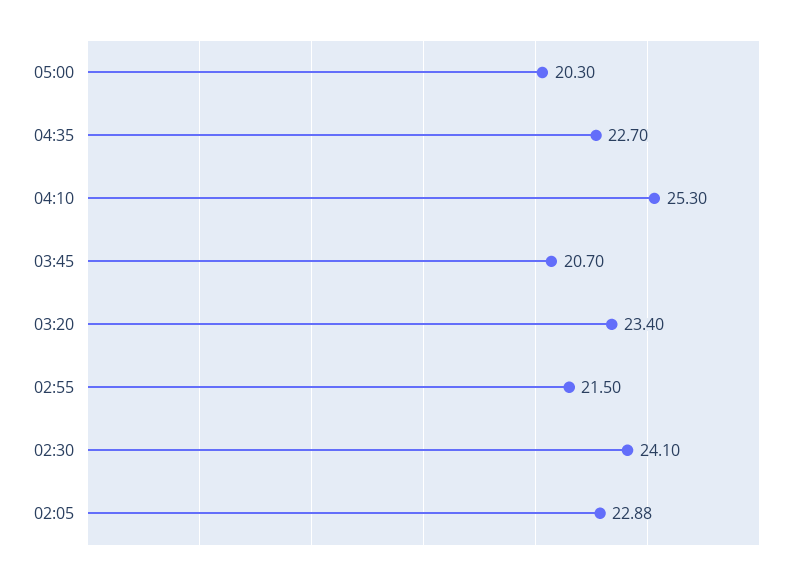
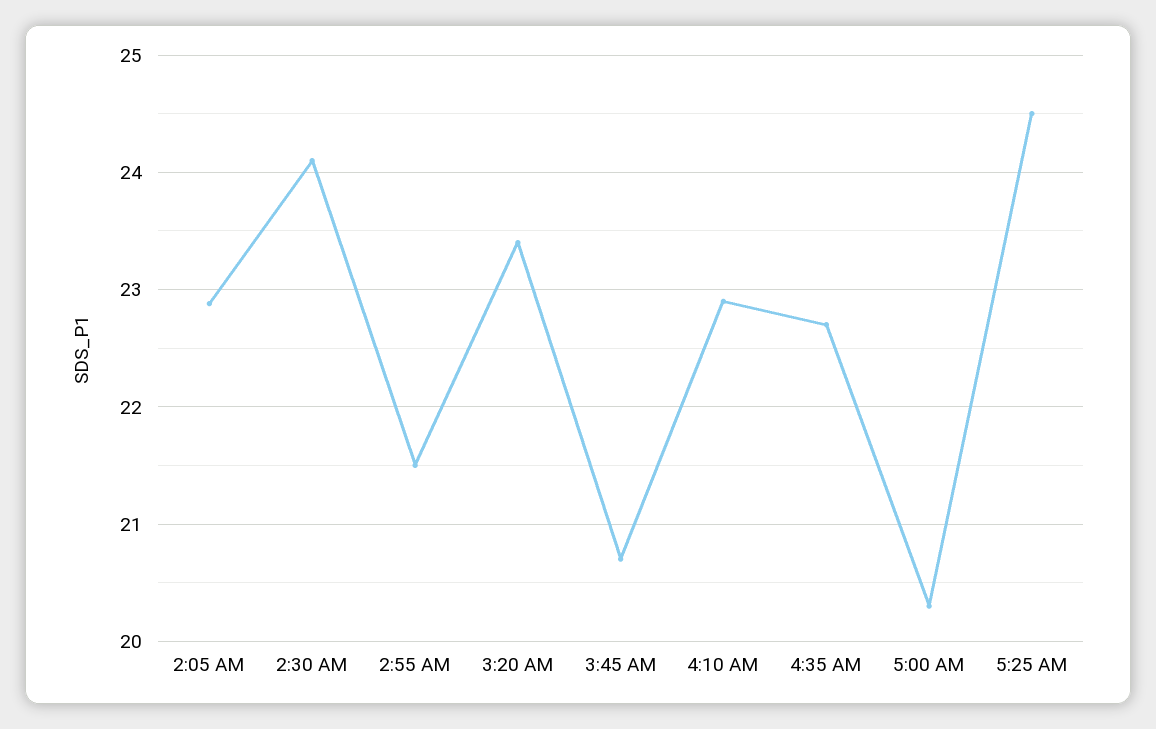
04:10: 25.3 -> 22.9
5:25 AM: none -> 24.5

